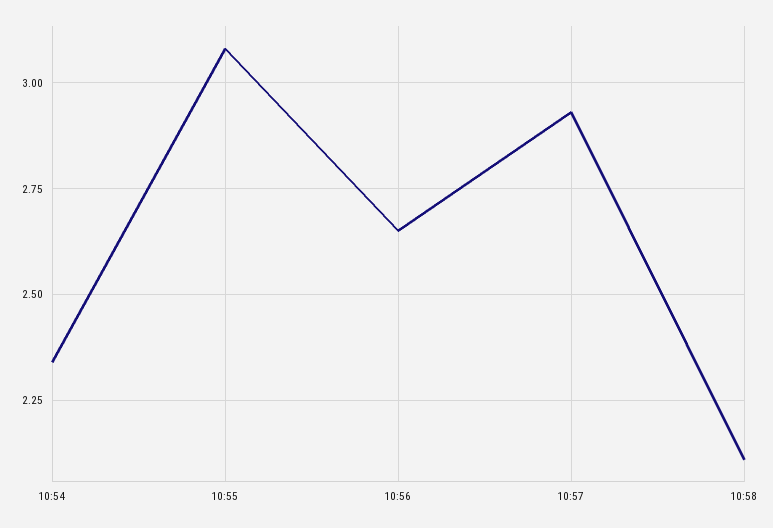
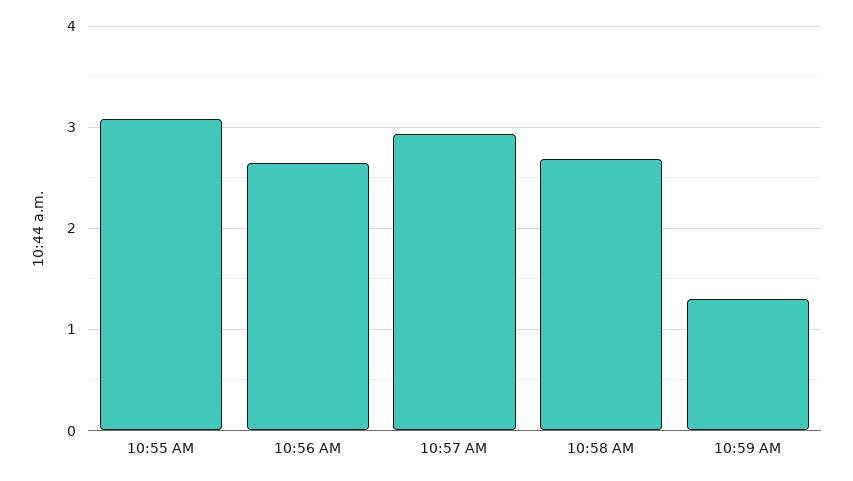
10:54: 2.35 -> none
10:58: 2.1 -> 2.7
10:59 AM: none -> 1.3

